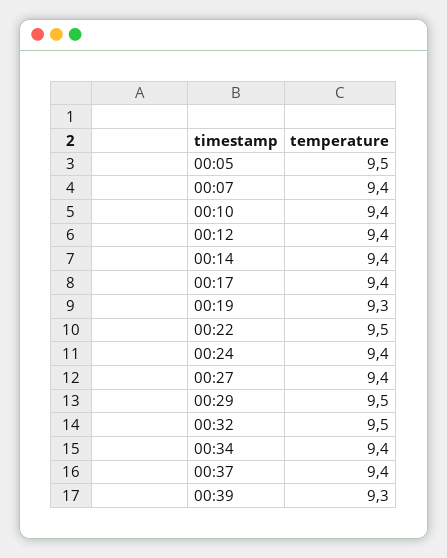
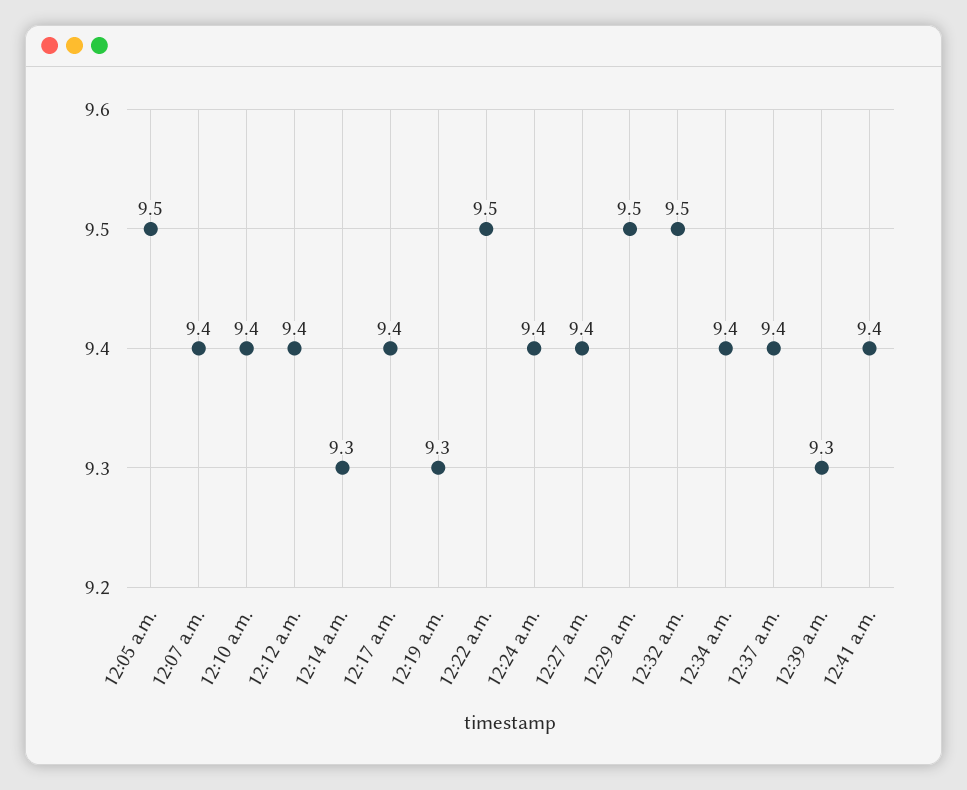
00:14: 9.4 -> 9.3
12:41 a.m.: none -> 9.4

